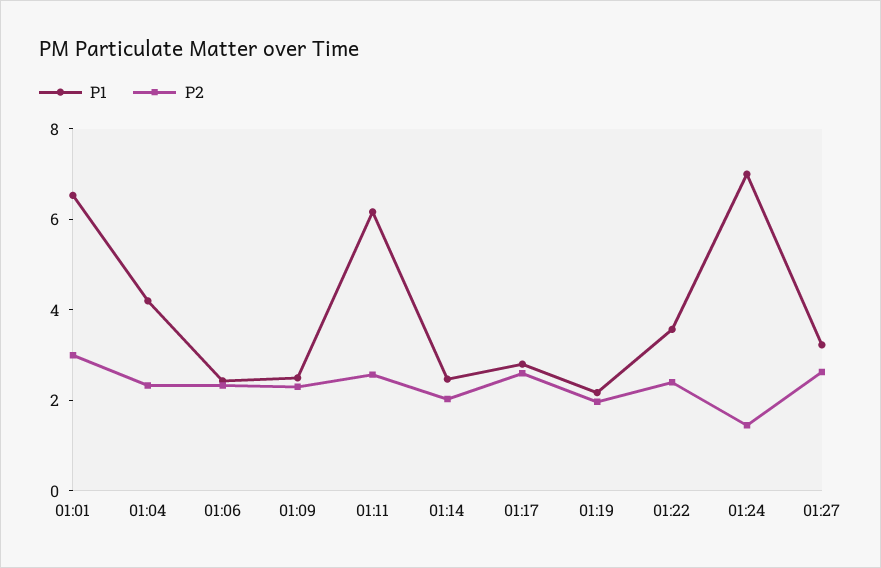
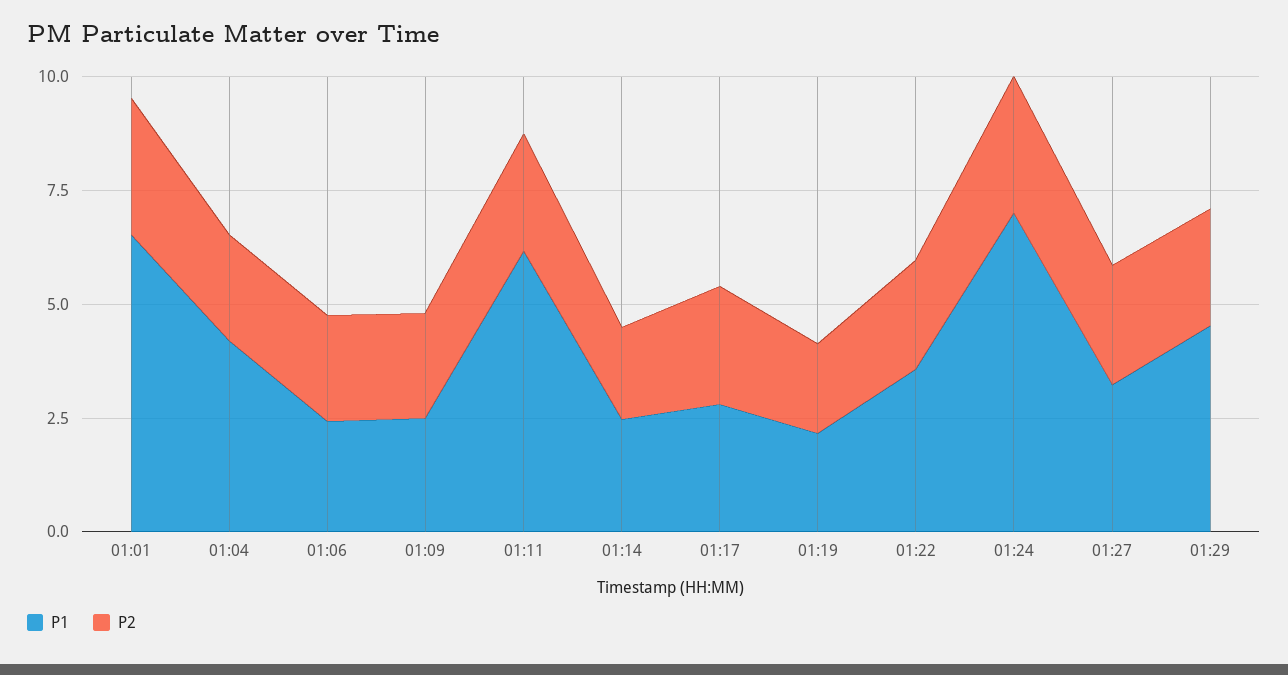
P2, 01:24: 1.5 -> 3
P1, 01:29: none -> 4.5
P2, 01:29: none -> 2.5

